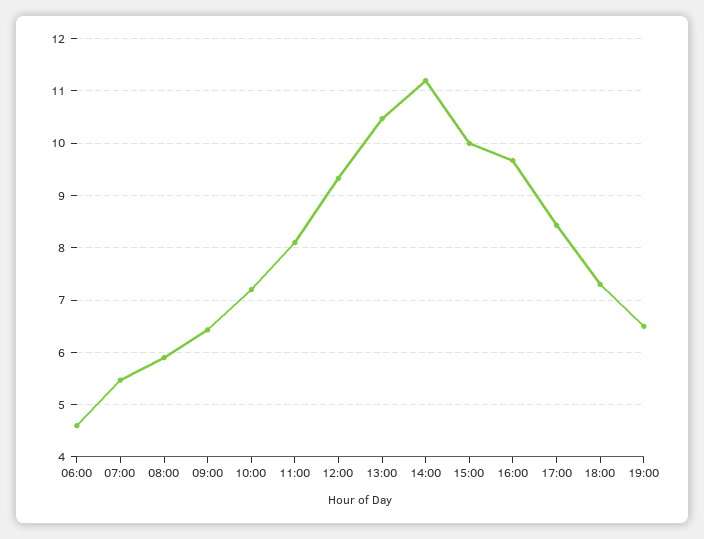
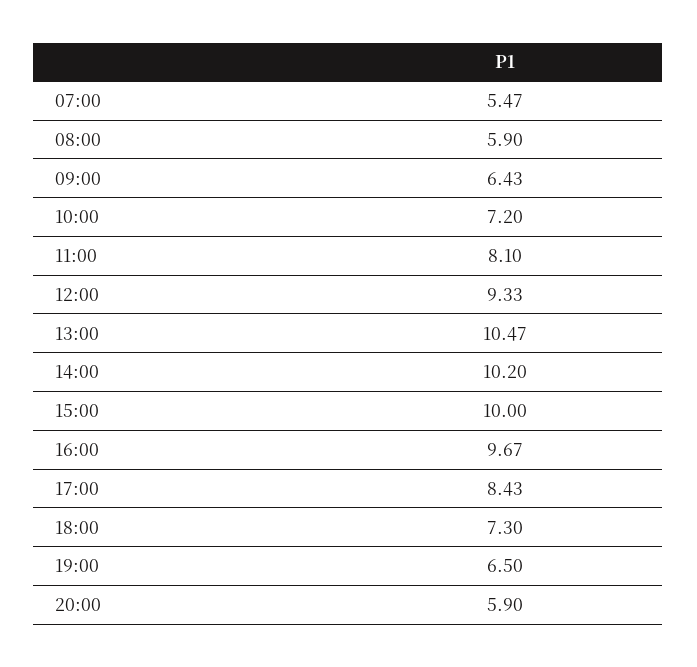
06:00: 4.6 -> none
14:00: 11.2 -> 10.2
20:00: none -> 5.9

